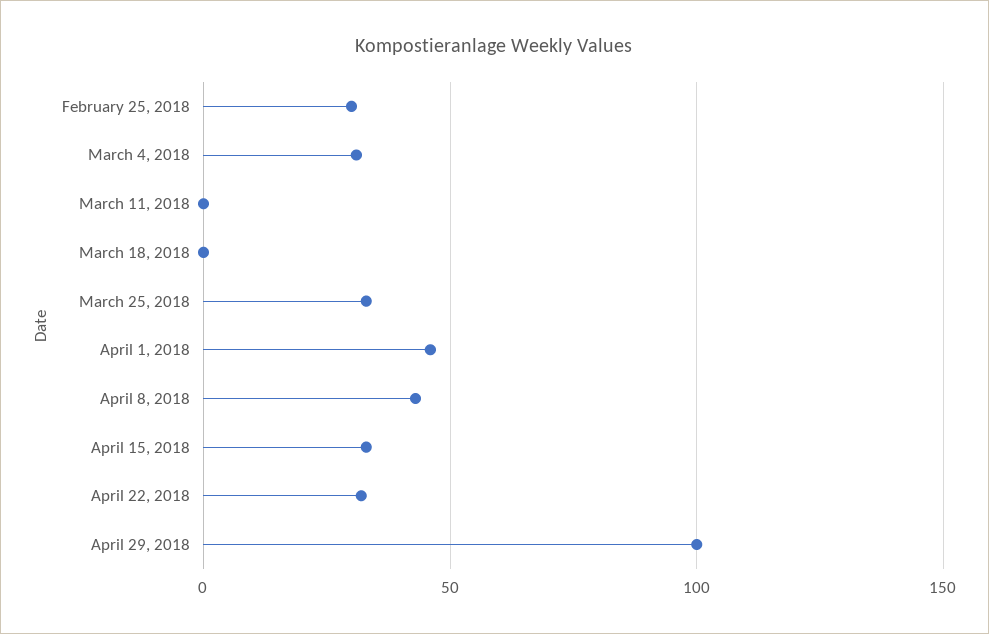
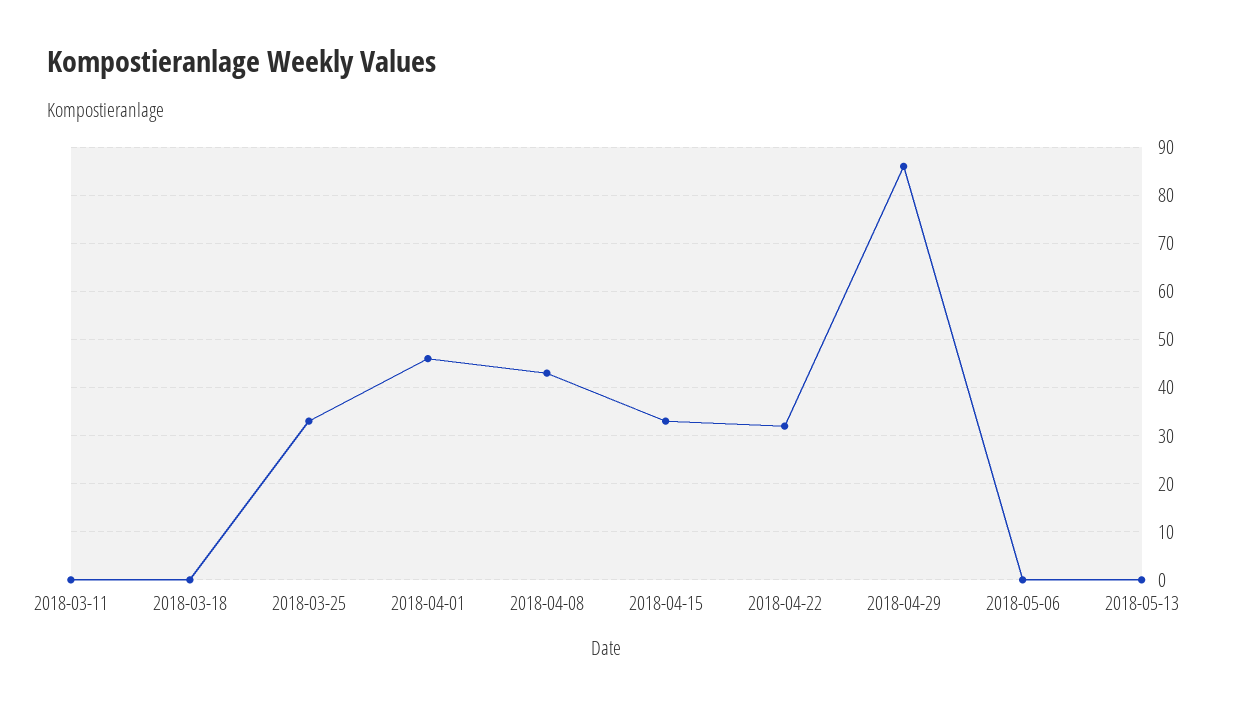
February 25, 2018: 30 -> none
March 4, 2018: 30 -> none
April 29, 2018: 100 -> 85
2018-05-06: none -> 0
2018-05-13: none -> 0

